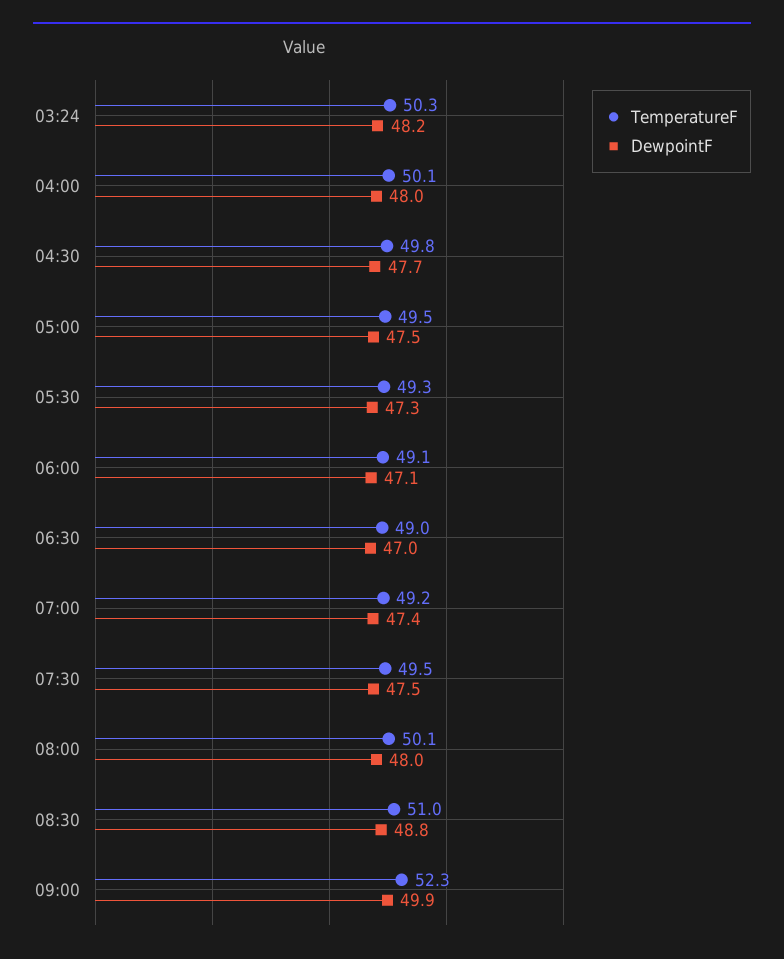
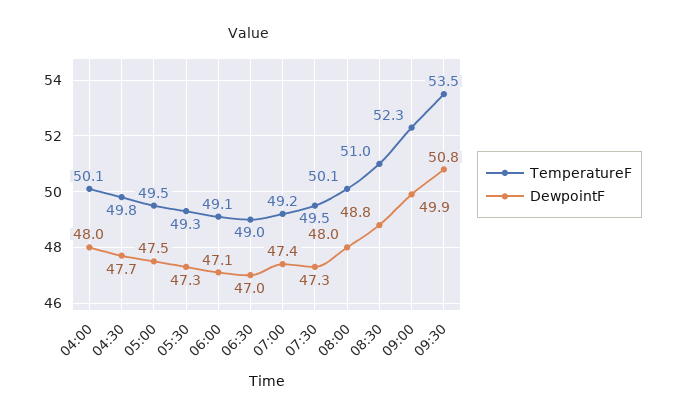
TemperatureF, 03:24: 50.3 -> none
DewpointF, 03:24: 48.2 -> none
DewpointF, 07:30: 47.5 -> 47.3
TemperatureF, 09:30: none -> 53.5
DewpointF, 09:30: none -> 50.8

